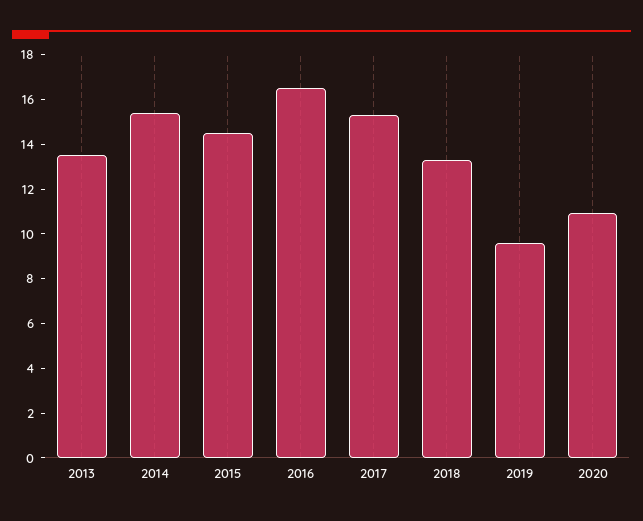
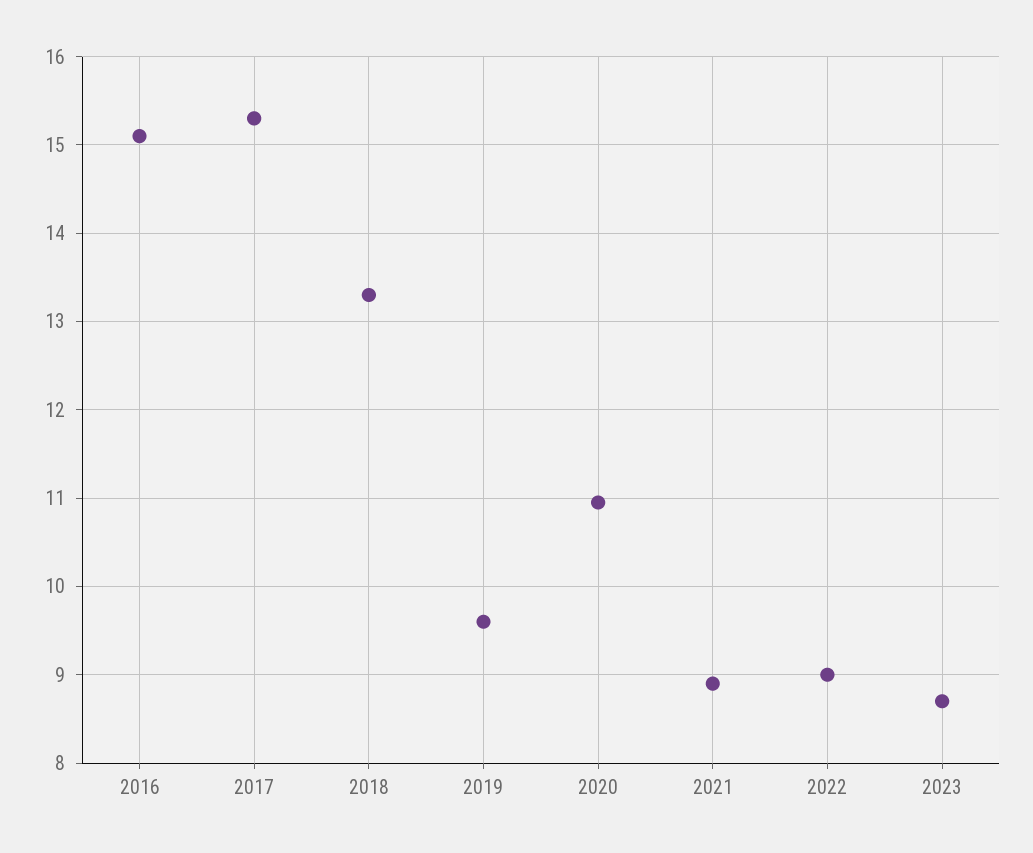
2013: 13.5 -> none
2014: 15.5 -> none
2015: 14.5 -> none
2016: 16.5 -> 15.1
2021: none -> 8.9
2022: none -> 9
2023: none -> 8.7

